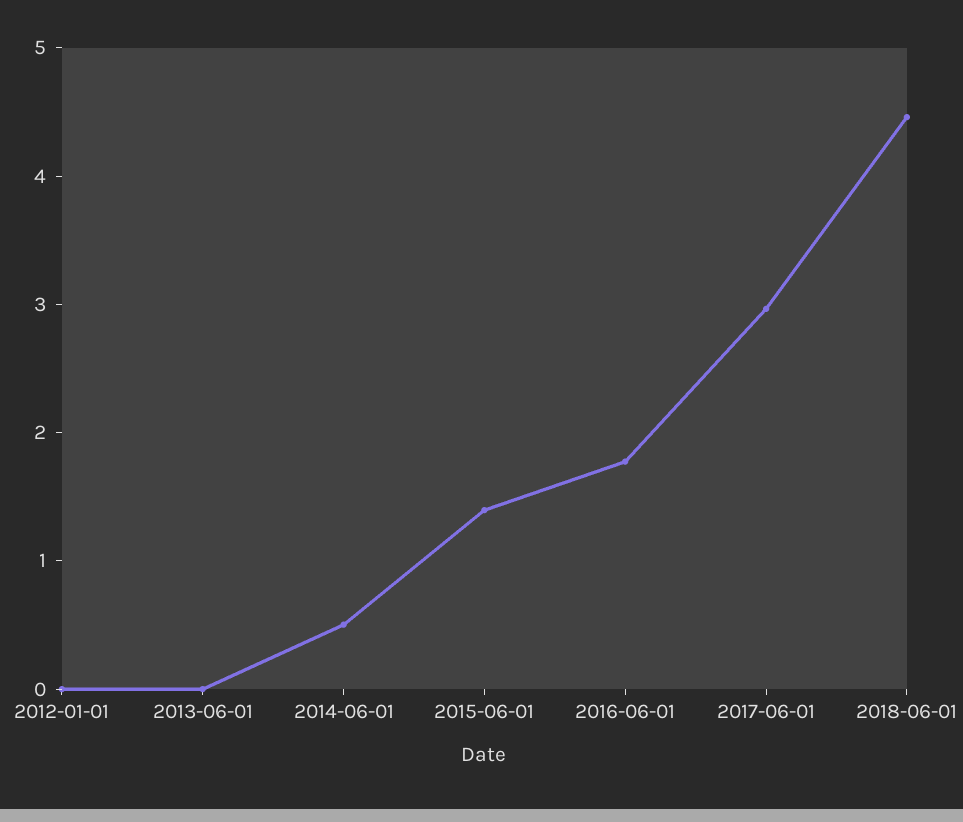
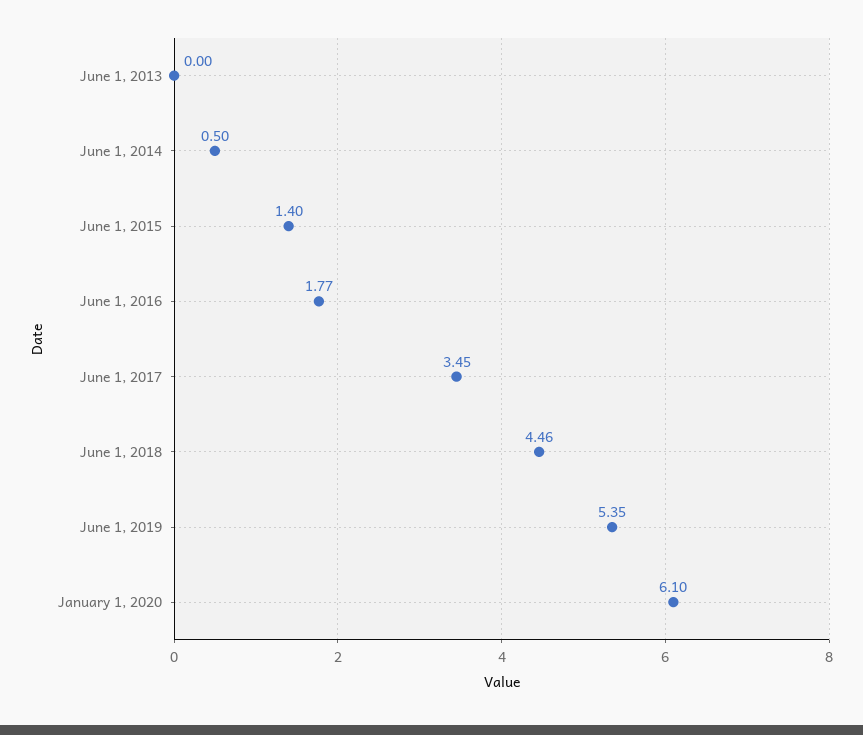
2012-01-01: 0 -> none
2017-06-01: 3 -> 3.45
June 1, 2019: none -> 5.35
January 1, 2020: none -> 6.1

